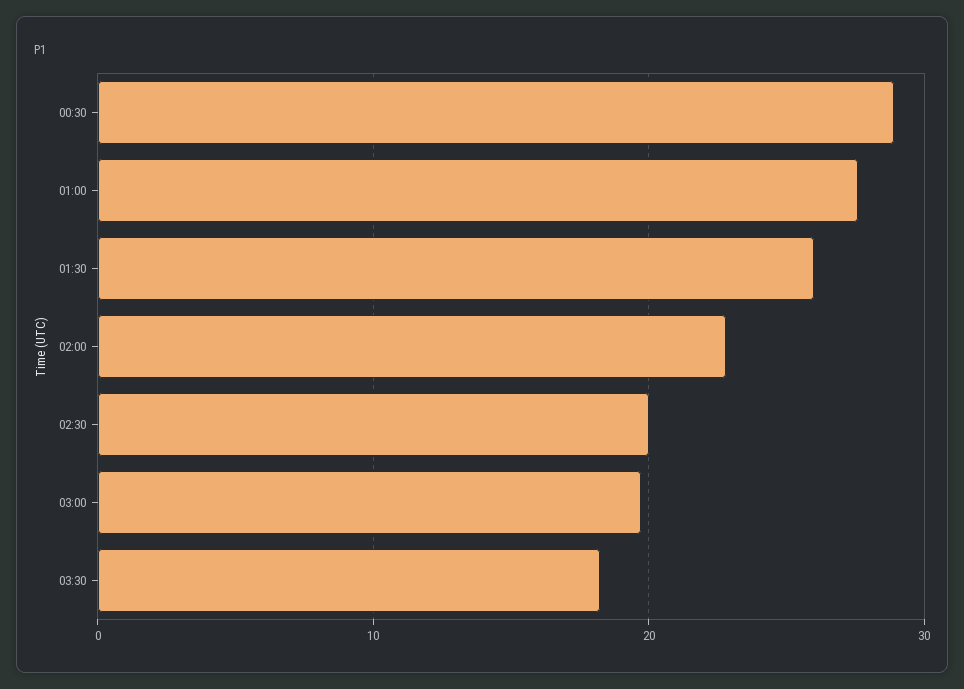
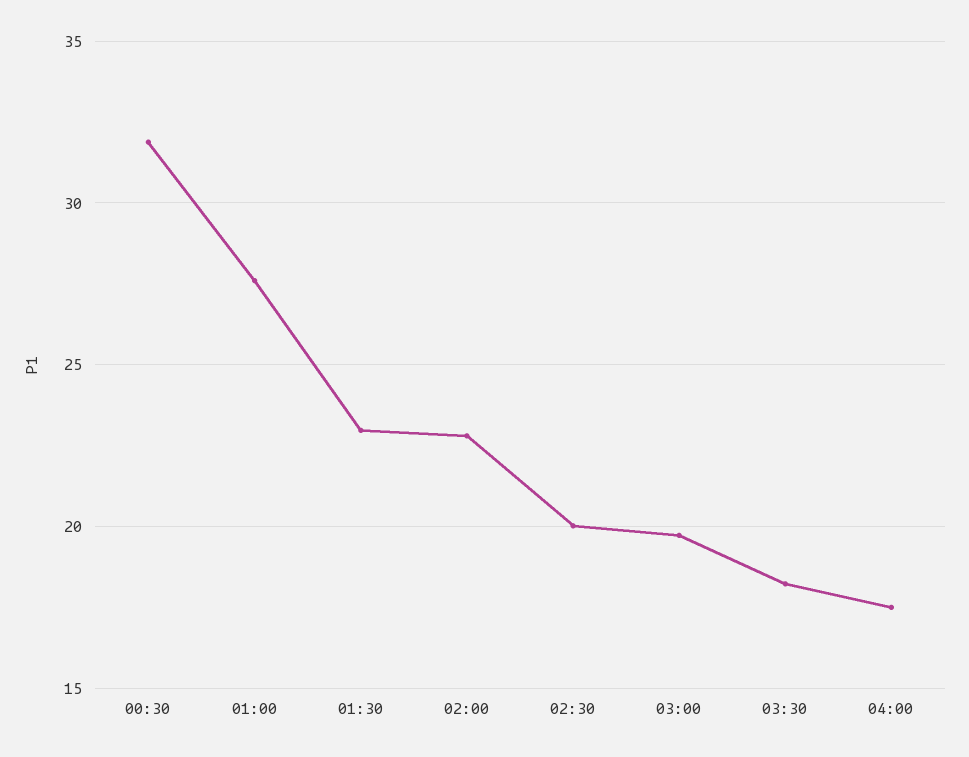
00:30: 29 -> 32
01:30: 26 -> 23
04:00: none -> 17.5

